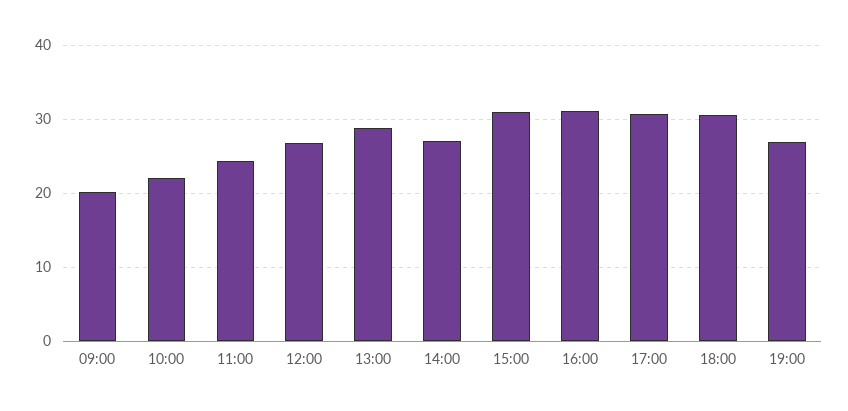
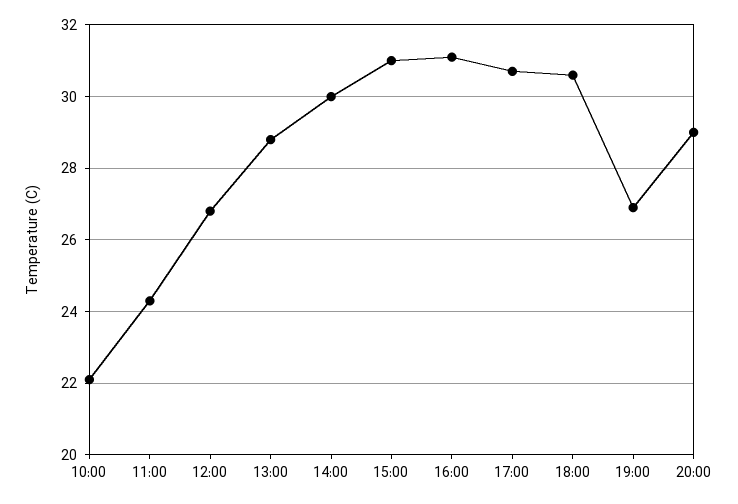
09:00: 20 -> none
14:00: 27 -> 30
20:00: none -> 29

